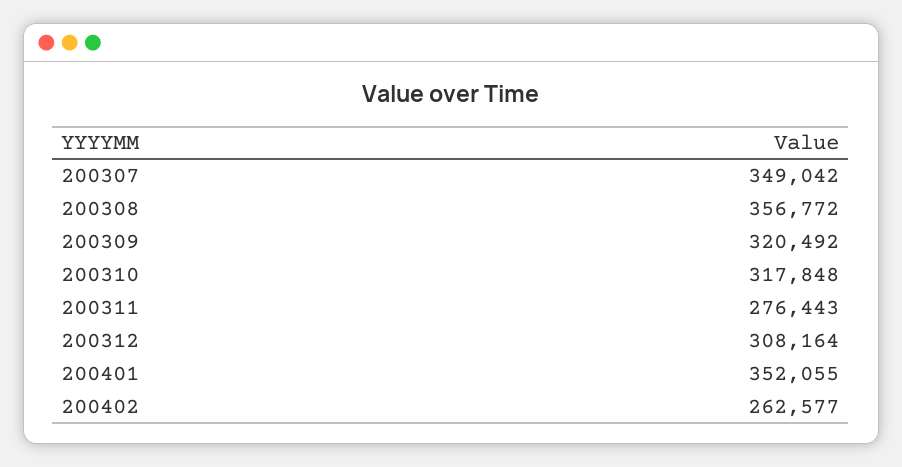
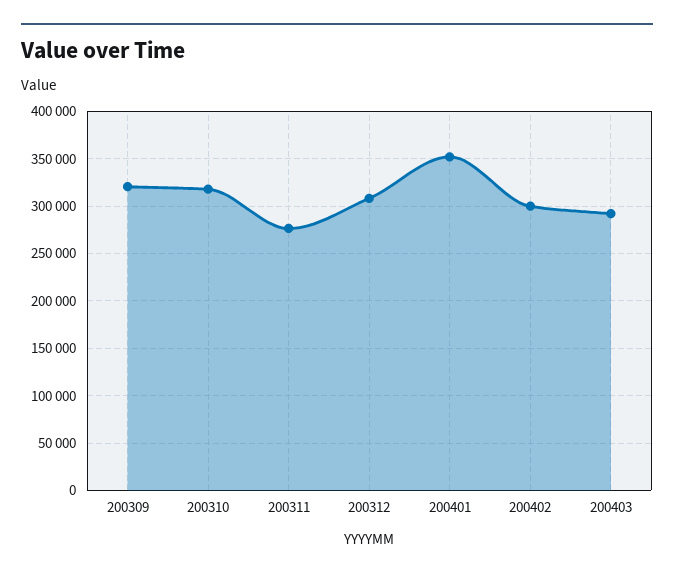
200307: 349042 -> none
200308: 356772 -> none
200402: 262577 -> 300000
200403: none -> 290000

